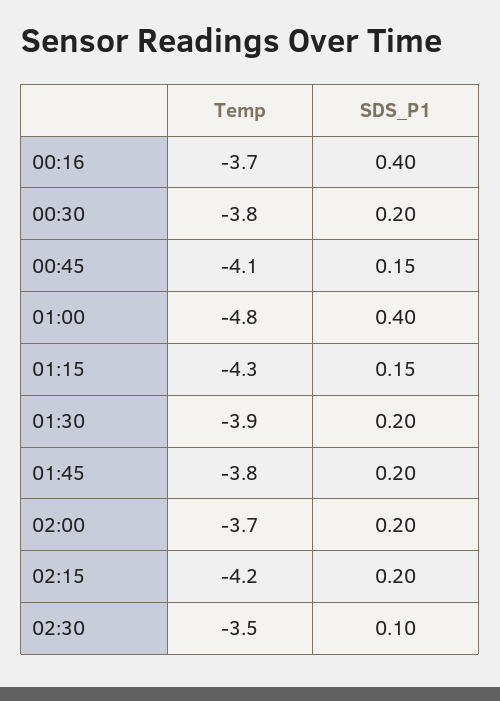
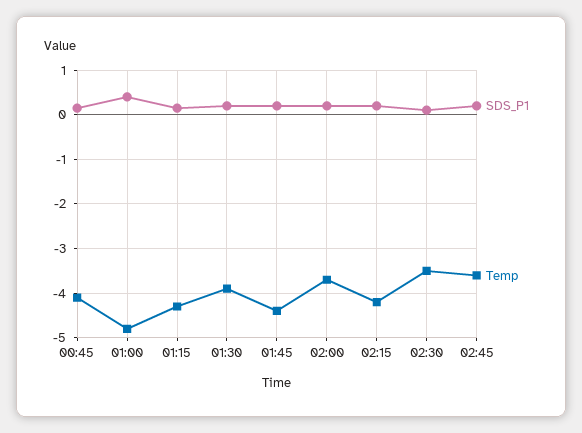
Temp, 00:16: -3.7 -> none
SDS_P1, 00:16: 0.4 -> none
Temp, 00:30: -3.8 -> none
SDS_P1, 00:30: 0.2 -> none
Temp, 01:45: -3.8 -> -4.4
SDS_P1, 02:45: none -> 0.2
Temp, 02:45: none -> -3.6

